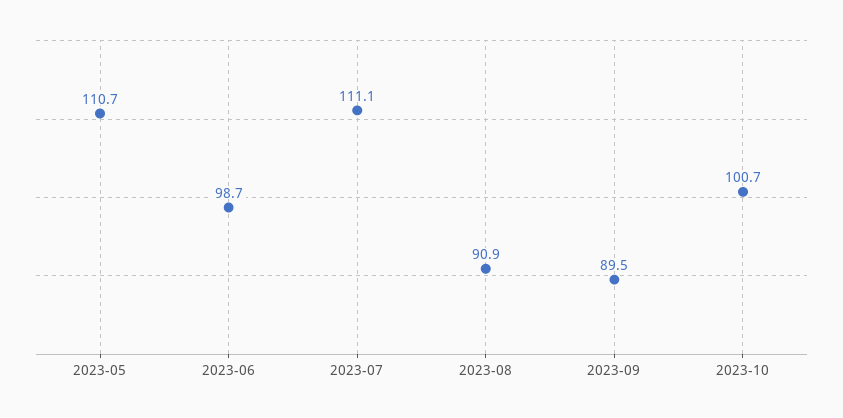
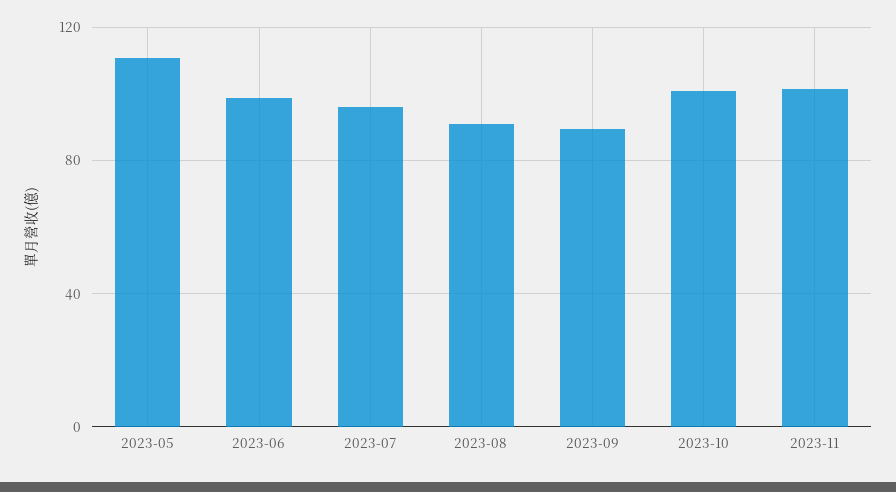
2023-07: 111.1 -> 95
2023-11: none -> 100

